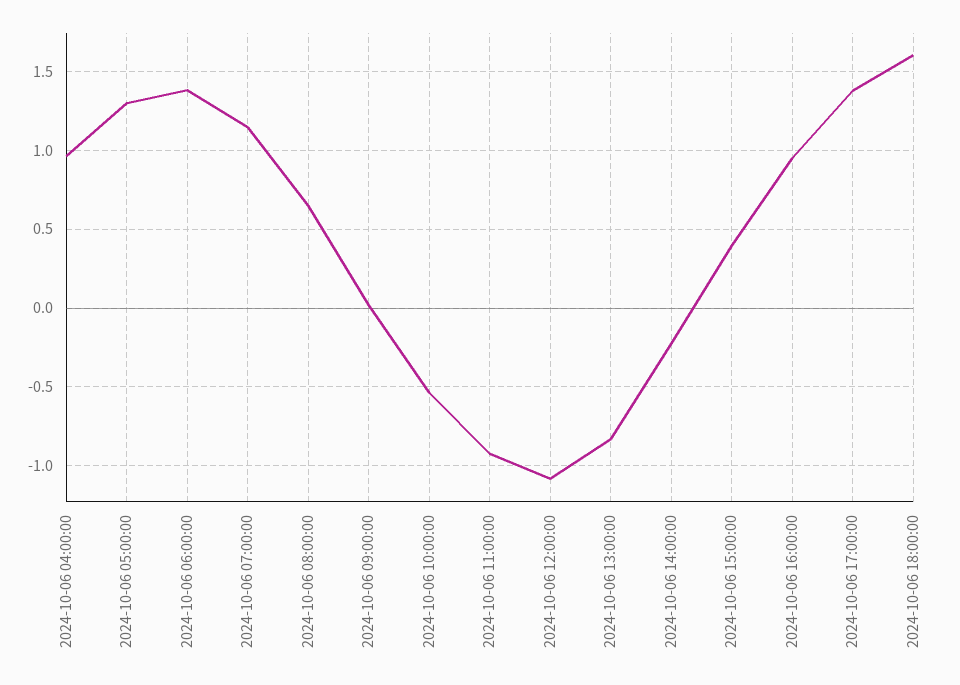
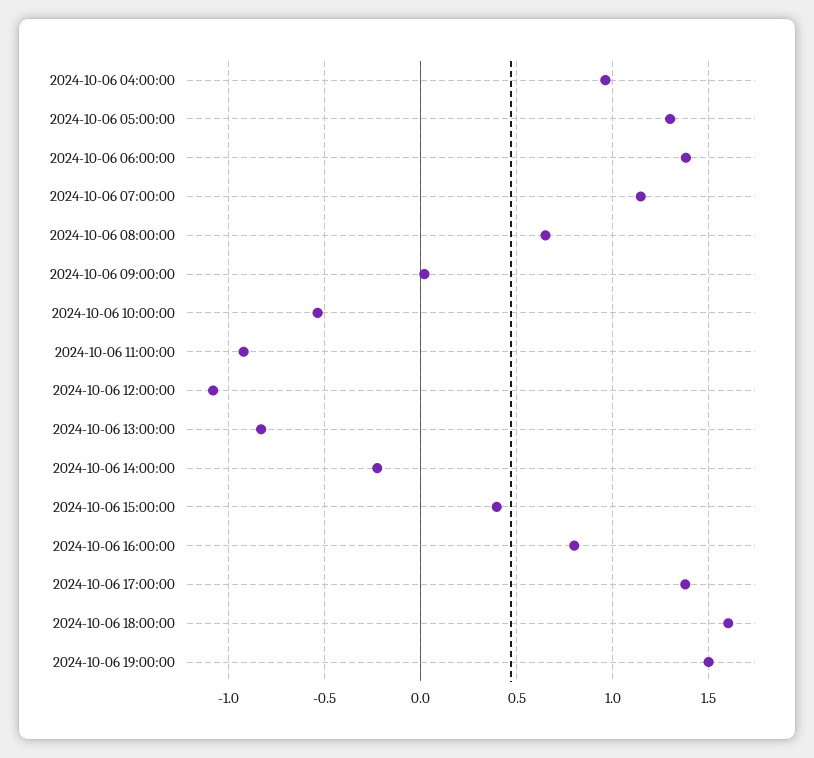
2024-10-06 16:00:00: 0.95 -> 0.8
2024-10-06 19:00:00: none -> 1.5

